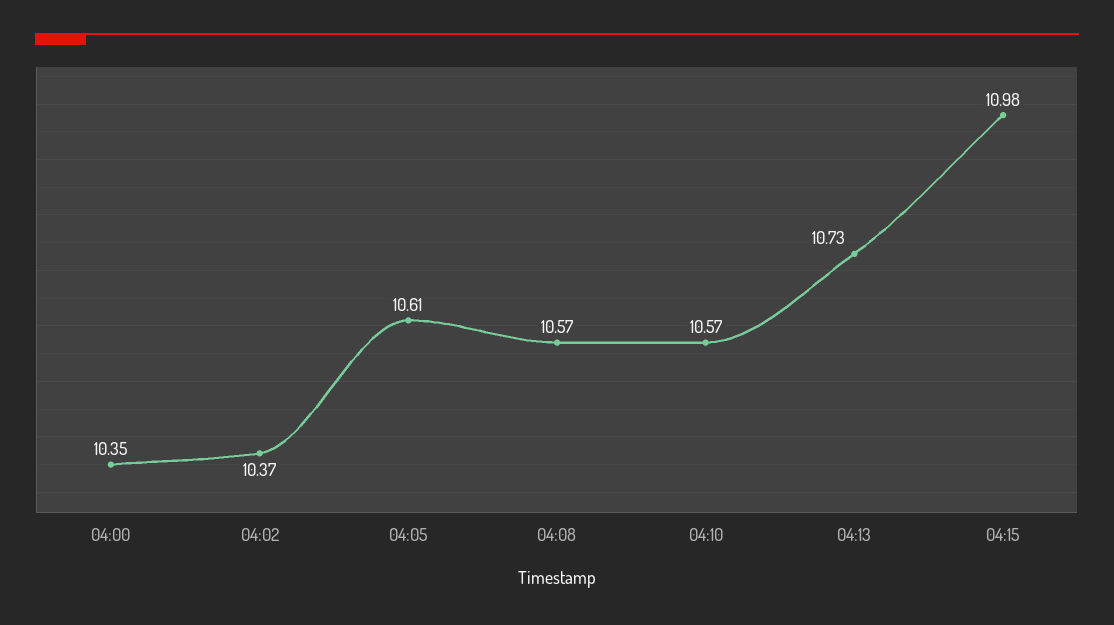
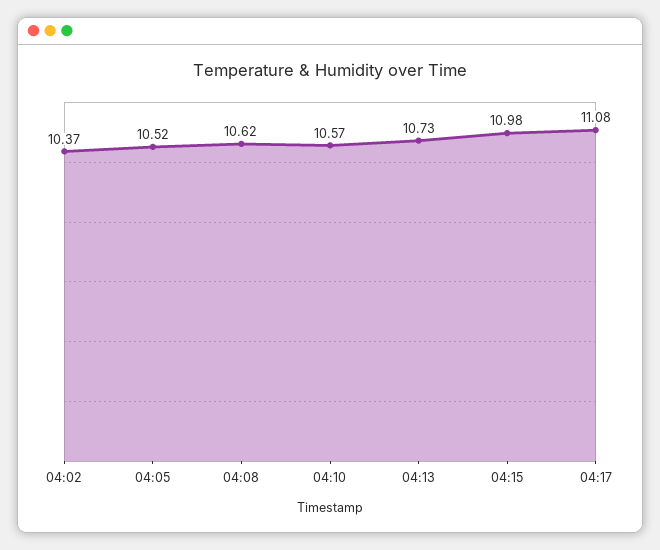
04:00: 10.35 -> none
04:05: 10.61 -> 10.52
04:08: 10.57 -> 10.62
04:17: none -> 11.08

